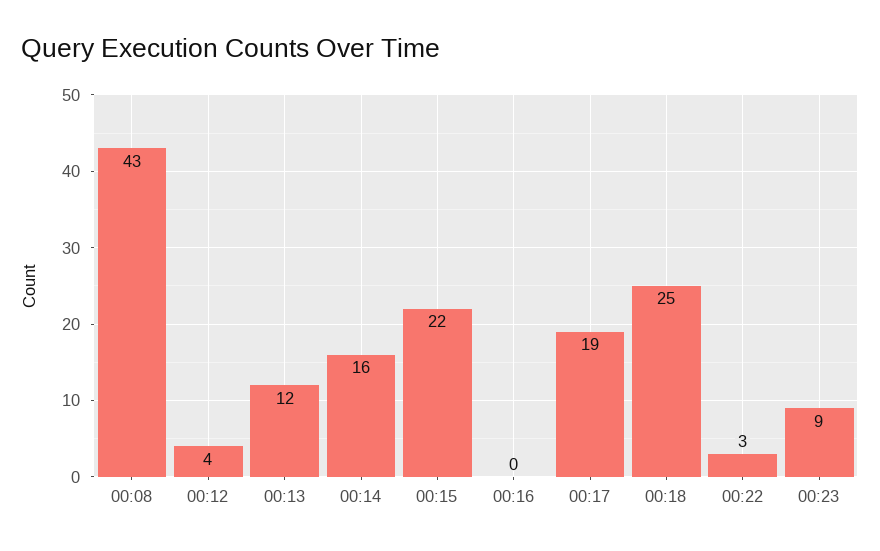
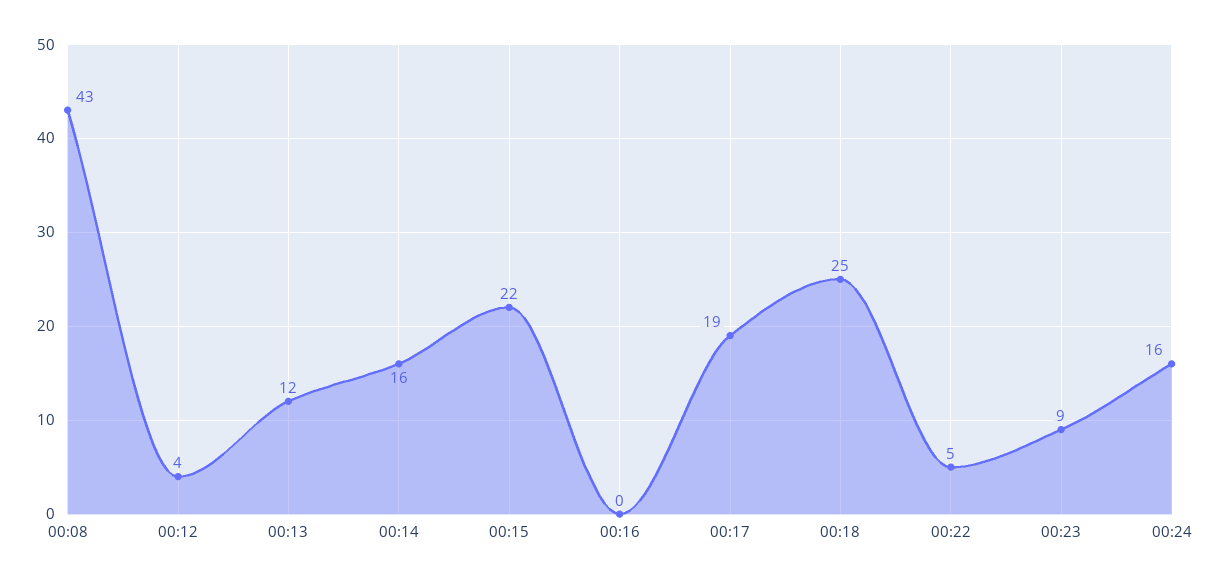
00:22: 3 -> 5
00:24: none -> 16

